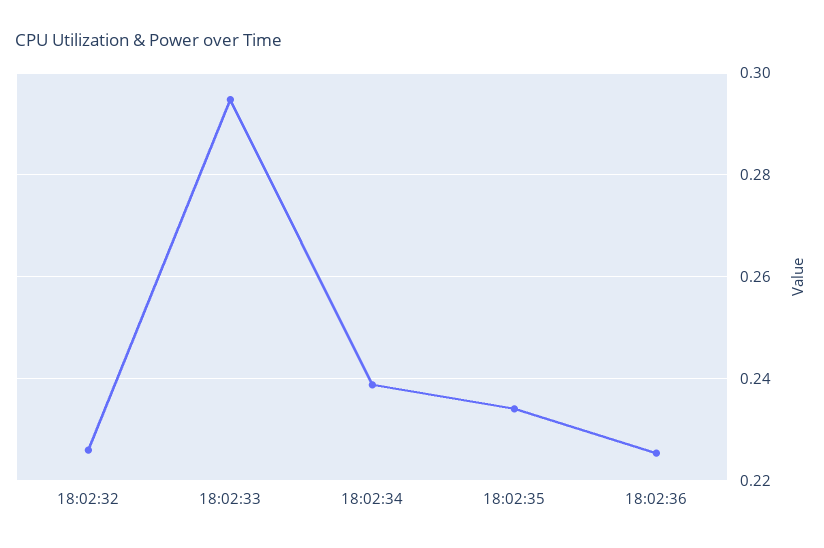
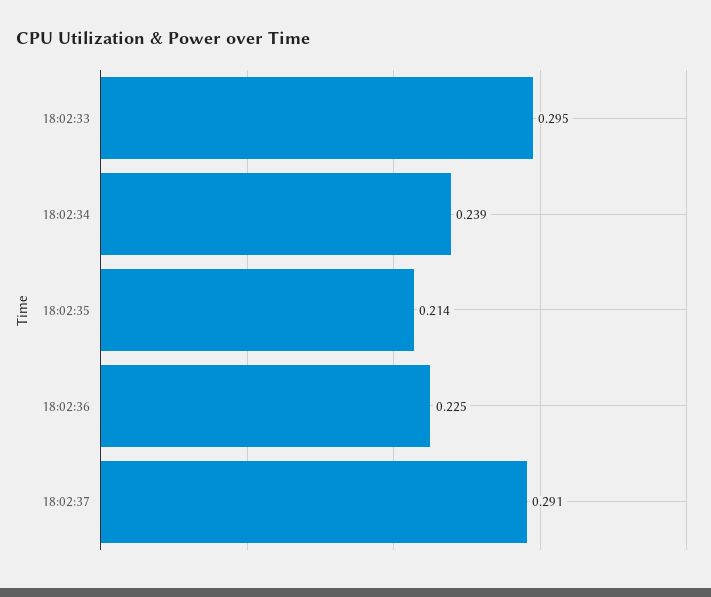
18:02:32: 0.226 -> none
18:02:35: 0.234 -> 0.214
18:02:37: none -> 0.291

